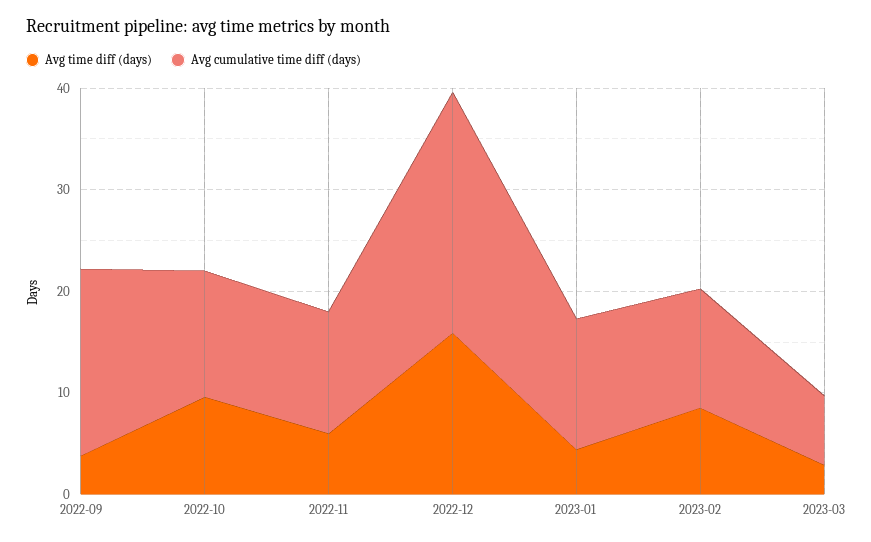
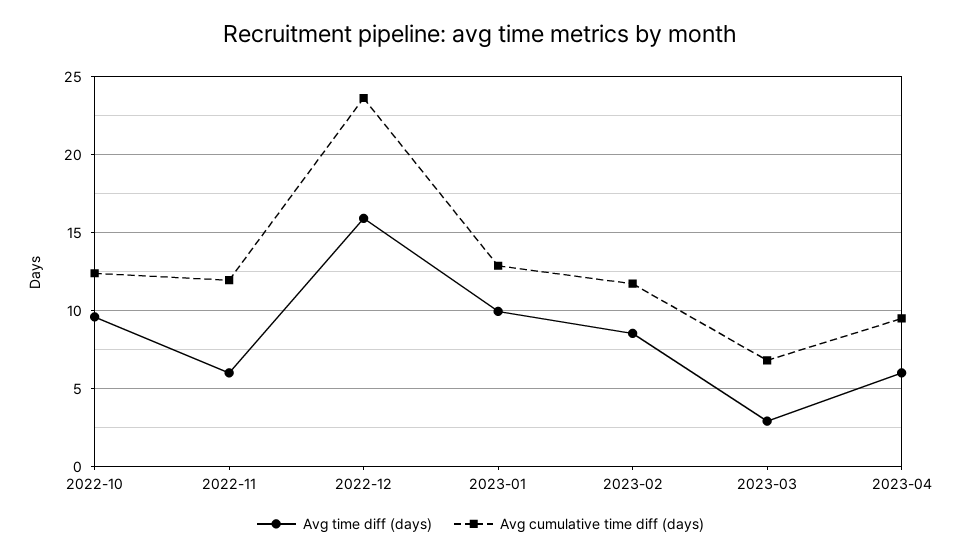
Avg time diff (days), 2022-09: 4 -> none
Avg cumulative time diff (days), 2022-09: 18 -> none
Avg time diff (days), 2023-01: 4 -> 10
Avg time diff (days), 2023-04: none -> 6
Avg cumulative time diff (days), 2023-04: none -> 9.5

